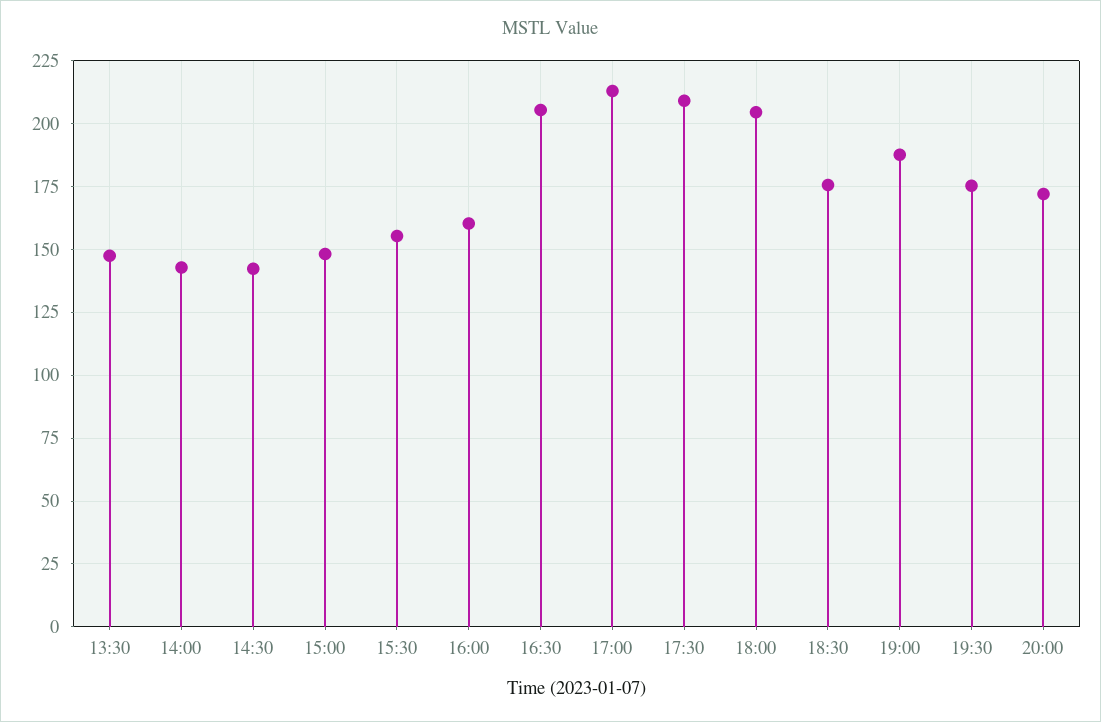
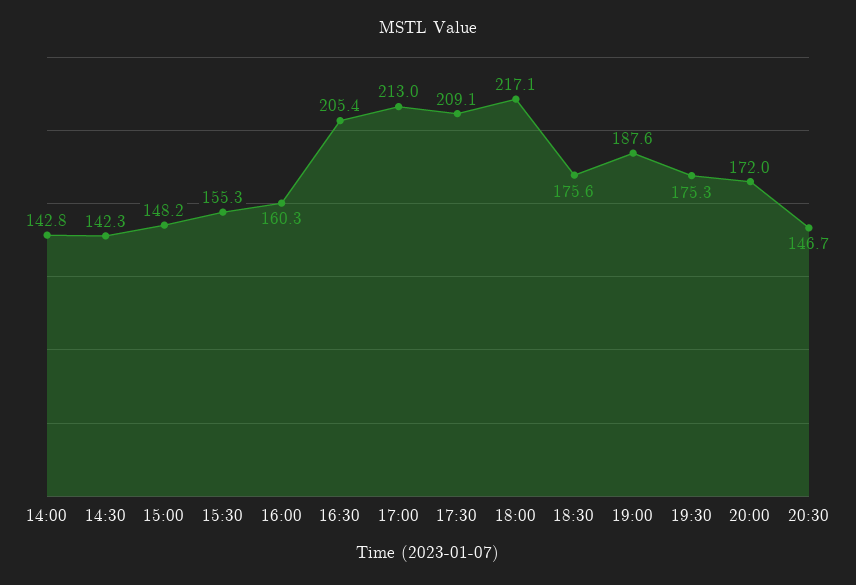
13:30: 147.5 -> none
18:00: 205 -> 217.1
20:30: none -> 146.7

